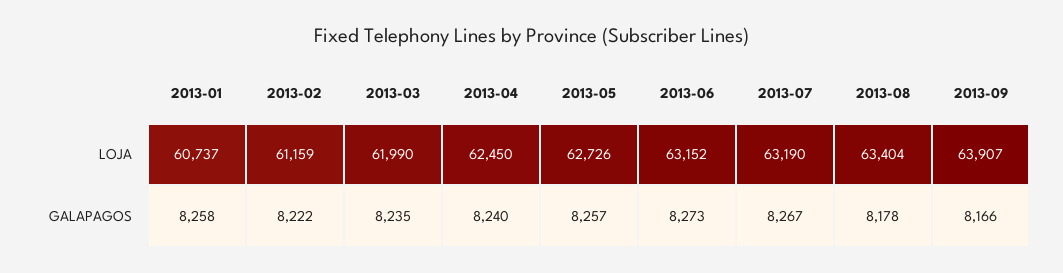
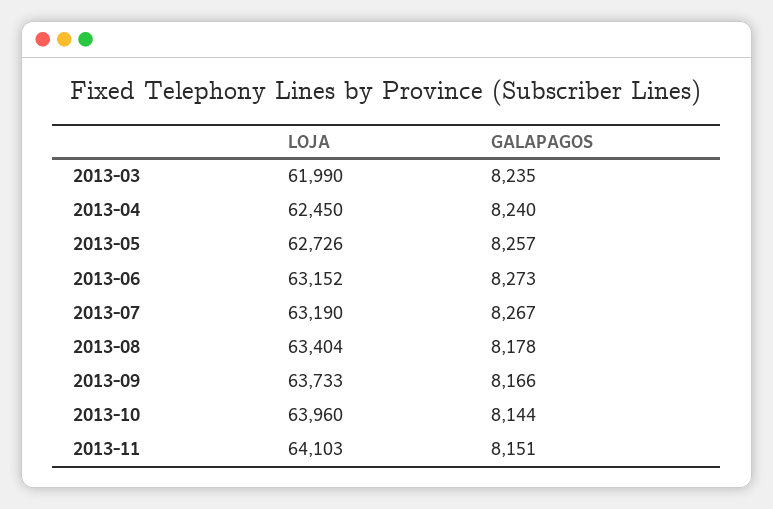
2013-01, LOJA: 60737 -> none
2013-02, LOJA: 61159 -> none
2013-09, LOJA: 63907 -> 63733
2013-01, GALAPAGOS: 8258 -> none
2013-02, GALAPAGOS: 8222 -> none
2013-10, LOJA: none -> 63960
2013-10, GALAPAGOS: none -> 8144
2013-11, LOJA: none -> 64103
2013-11, GALAPAGOS: none -> 8151

